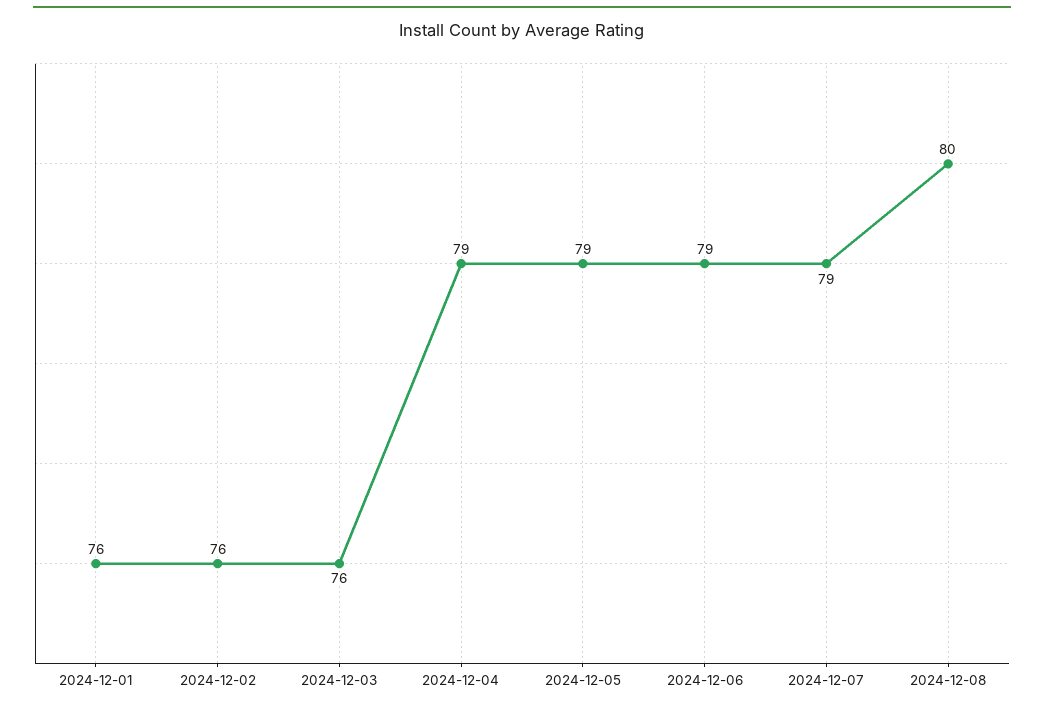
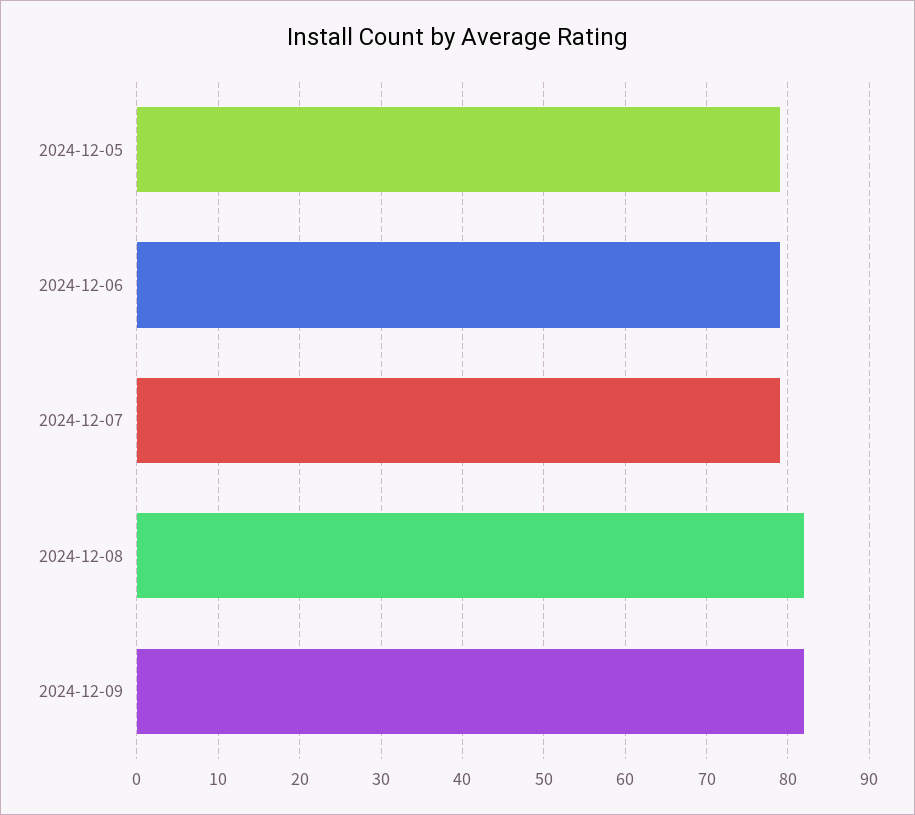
2024-12-01: 76 -> none
2024-12-02: 76 -> none
2024-12-03: 76 -> none
2024-12-04: 79 -> none
2024-12-08: 80 -> 82
2024-12-09: none -> 82

